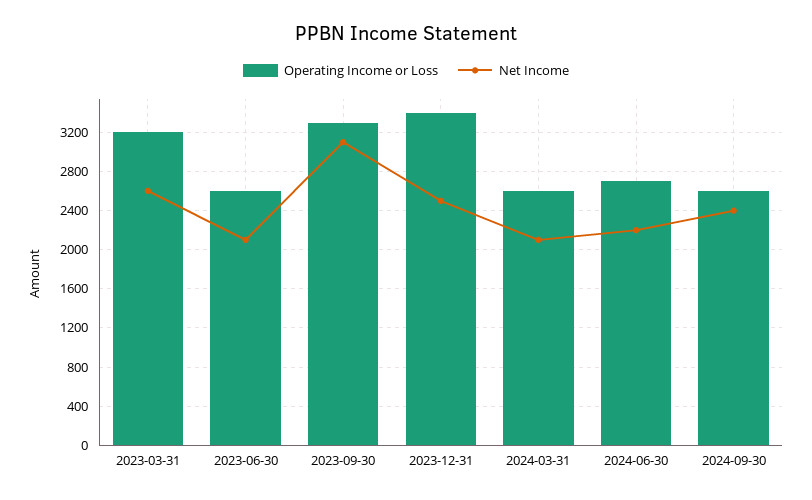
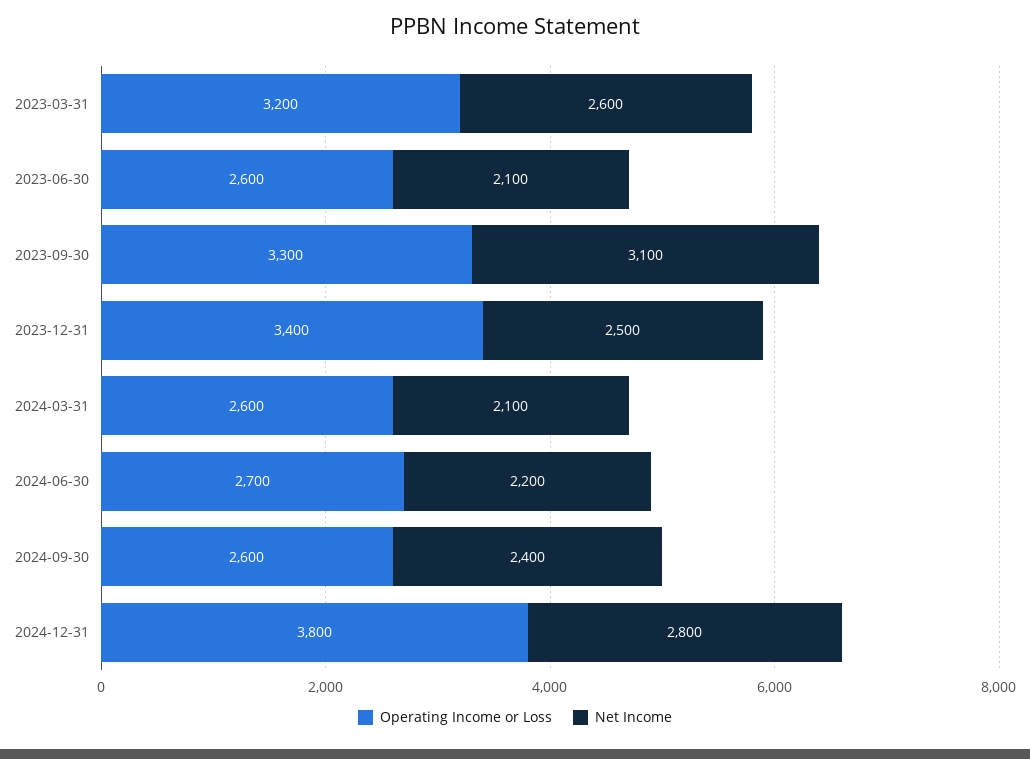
Operating Income or Loss, 2024-12-31: none -> 3800
Net Income, 2024-12-31: none -> 2800

